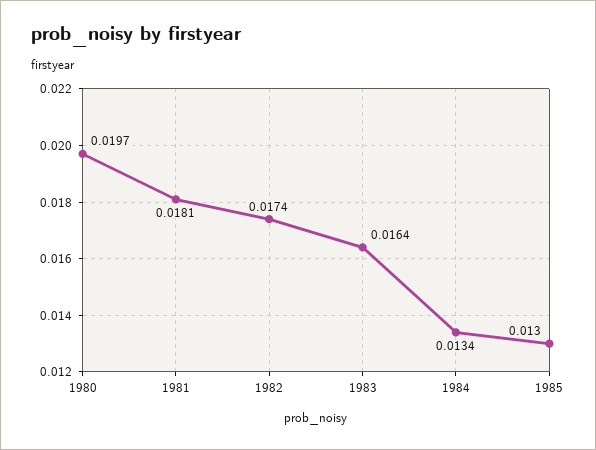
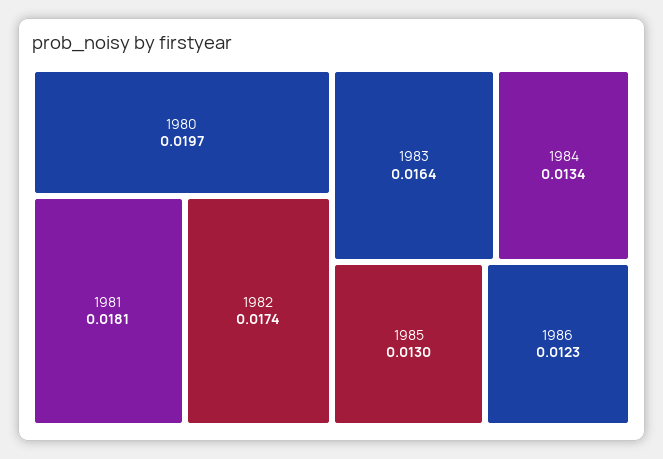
1986: none -> 0.0123

